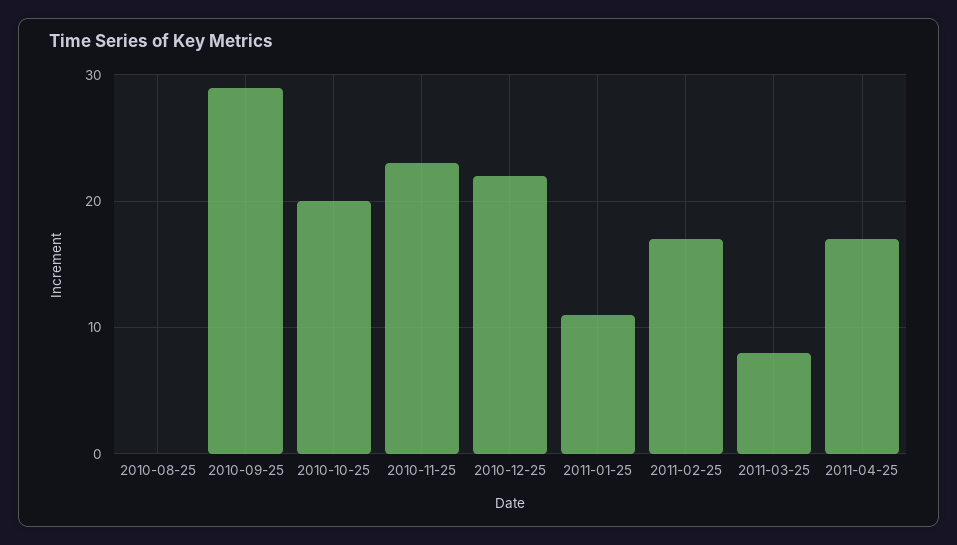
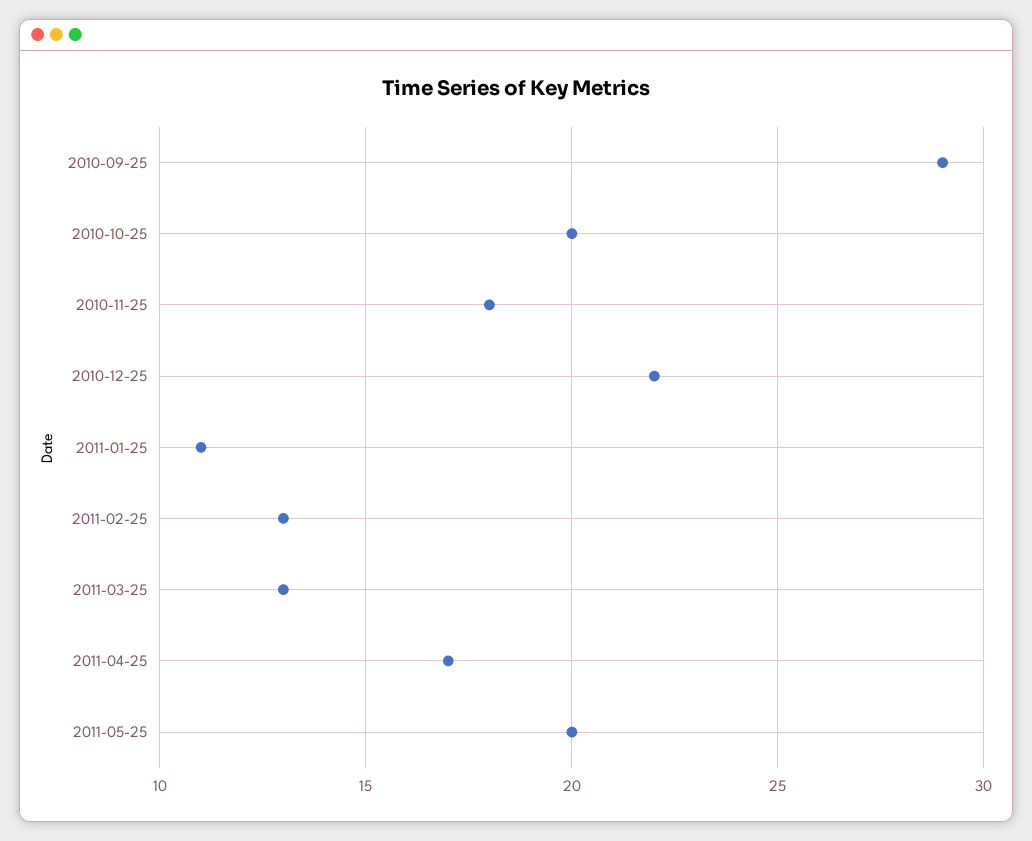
2010-08-25: 0 -> none
2010-11-25: 23 -> 18
2011-02-25: 17 -> 13
2011-03-25: 8 -> 13
2011-05-25: none -> 20

